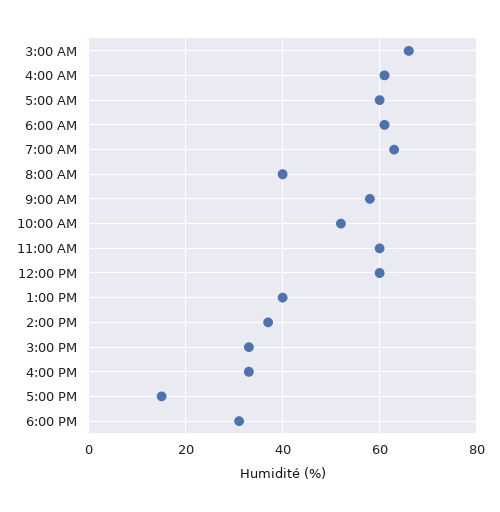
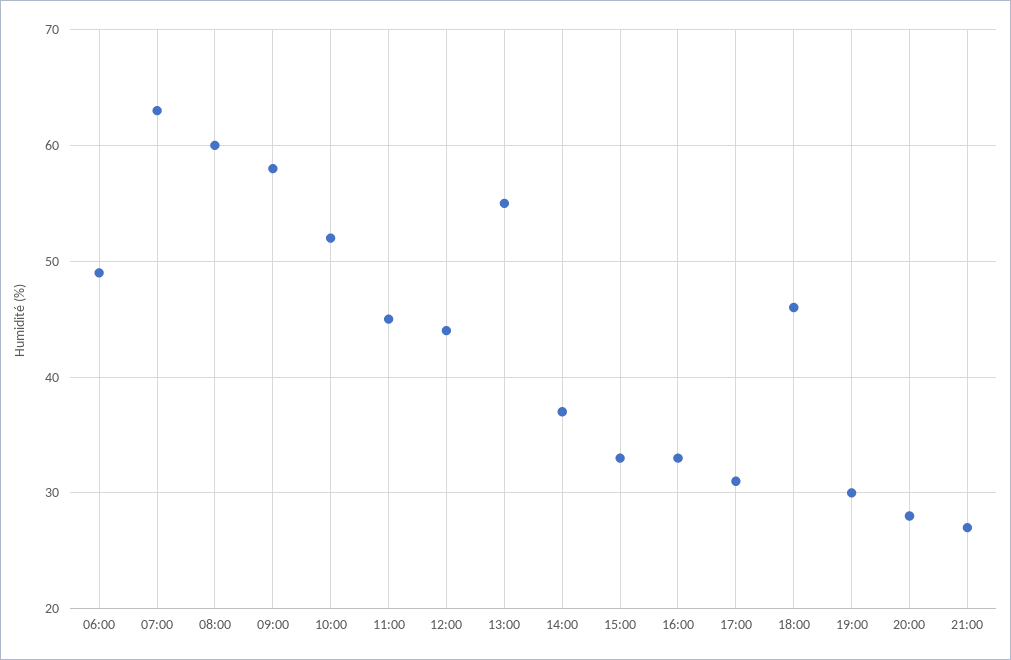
3:00 AM: 65 -> none
4:00 AM: 60 -> none
5:00 AM: 60 -> none
6:00 AM: 60 -> 49
8:00 AM: 40 -> 60
11:00 AM: 60 -> 45
12:00 PM: 60 -> 44
1:00 PM: 40 -> 55
5:00 PM: 15 -> 31
6:00 PM: 30 -> 46
19:00: none -> 30
20:00: none -> 28
21:00: none -> 27

